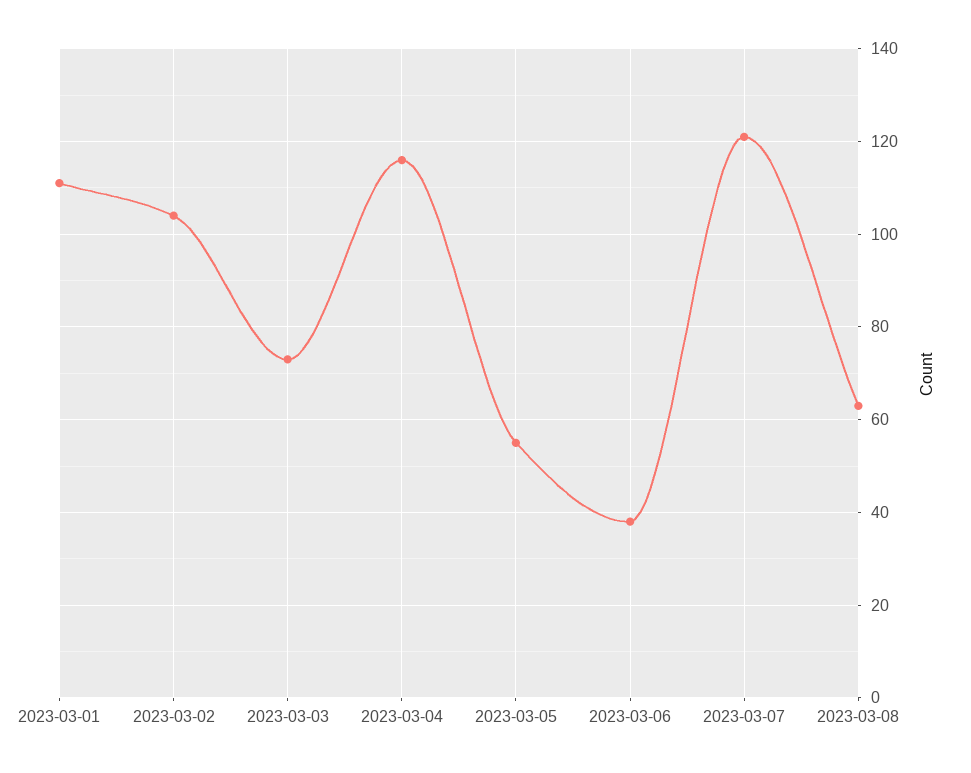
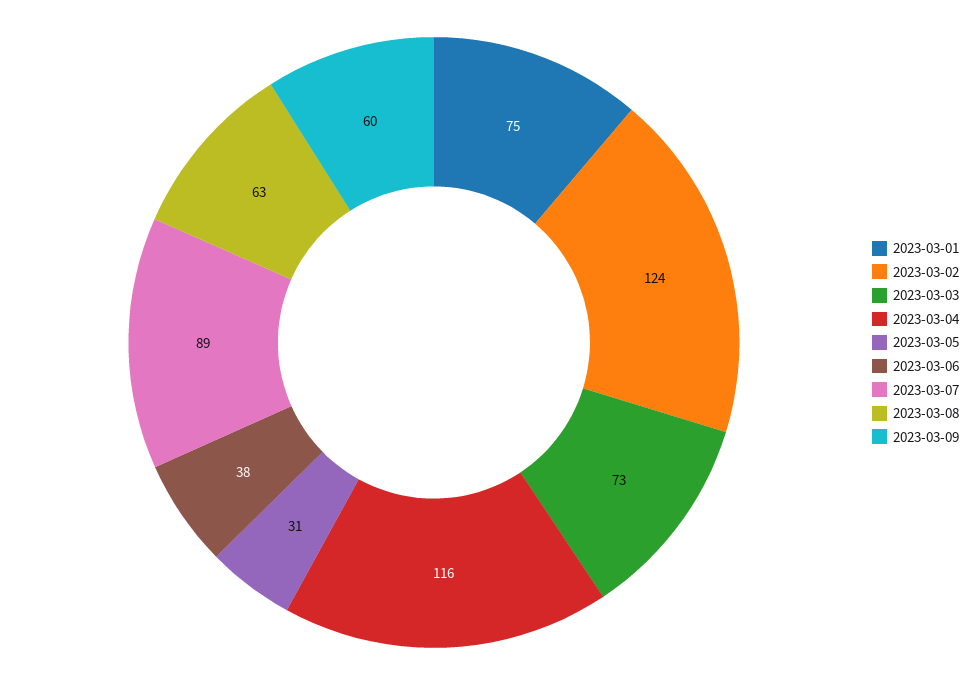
2023-03-01: 110 -> 75
2023-03-02: 105 -> 124
2023-03-05: 55 -> 31
2023-03-07: 120 -> 89
2023-03-09: none -> 60

